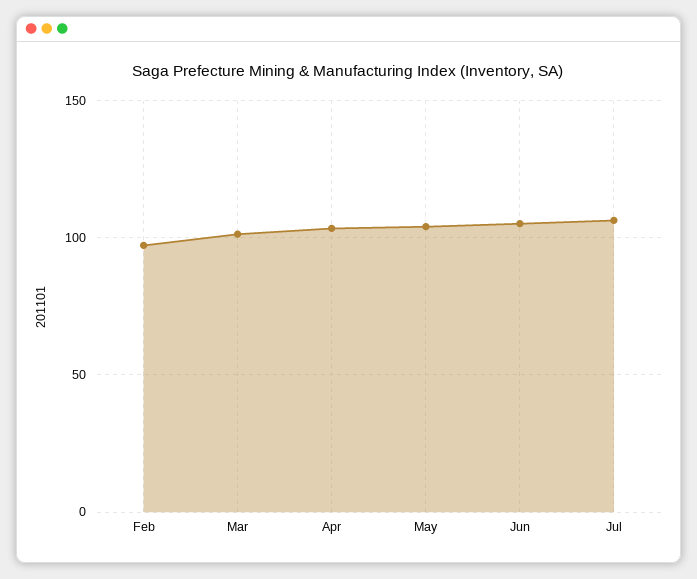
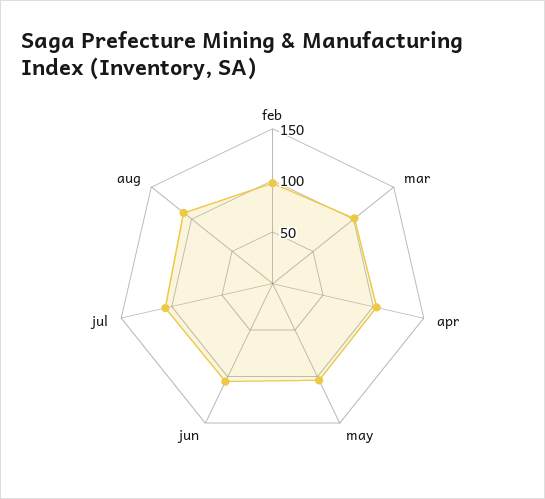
aug: none -> 110

